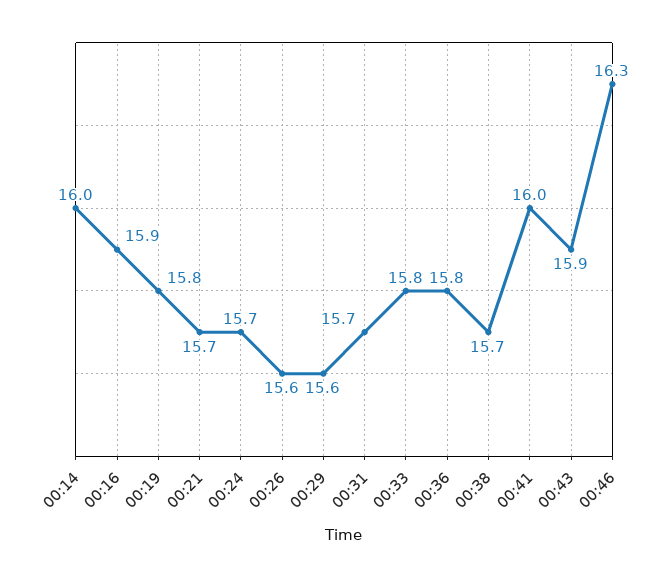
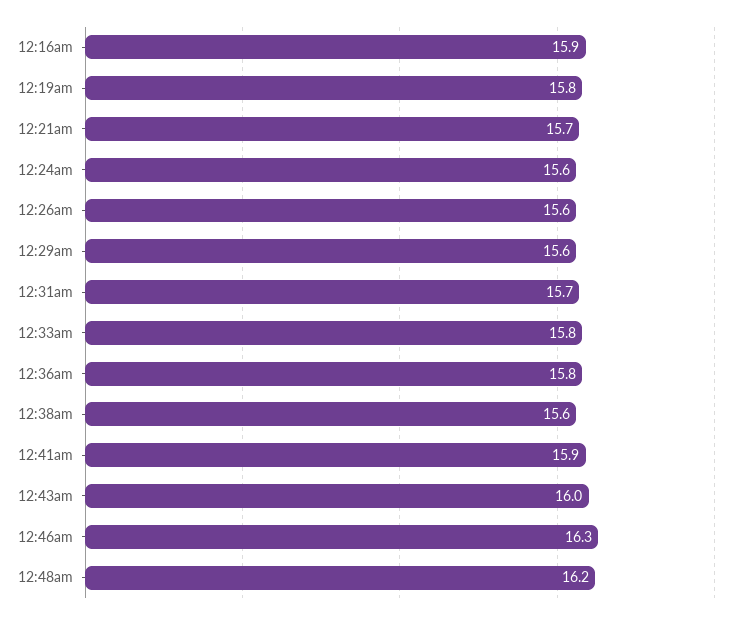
00:14: 16 -> none
00:24: 15.7 -> 15.6
00:38: 15.7 -> 15.6
00:41: 16 -> 15.9
00:43: 15.9 -> 16
12:48am: none -> 16.2

